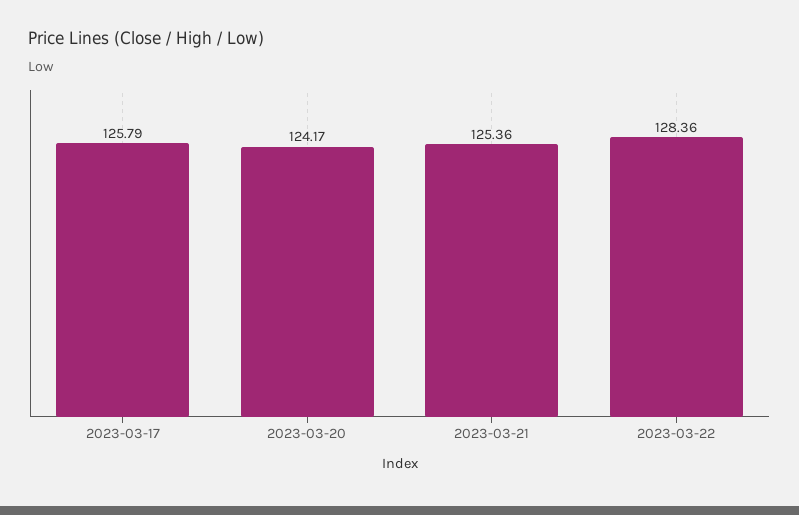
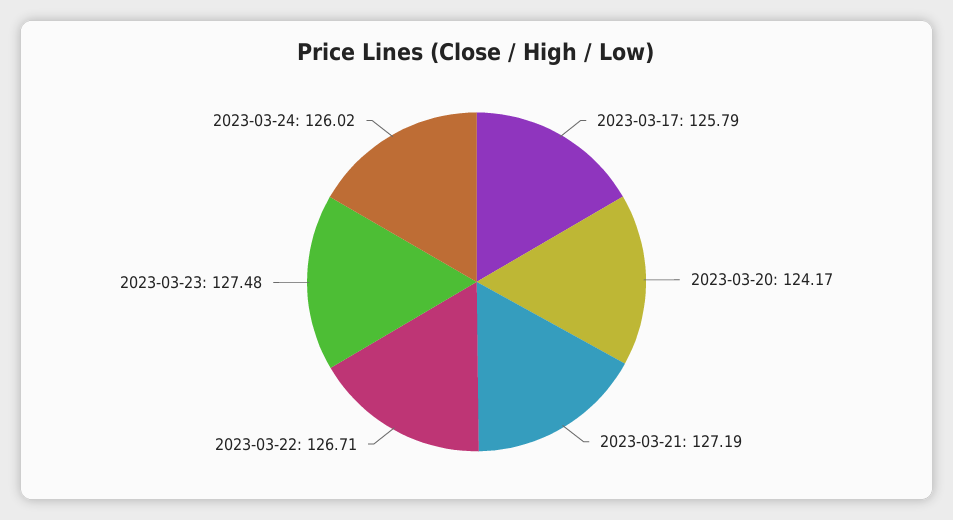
2023-03-21: 125.36 -> 127.19
2023-03-22: 128.36 -> 126.71
2023-03-23: none -> 127.48
2023-03-24: none -> 126.02

